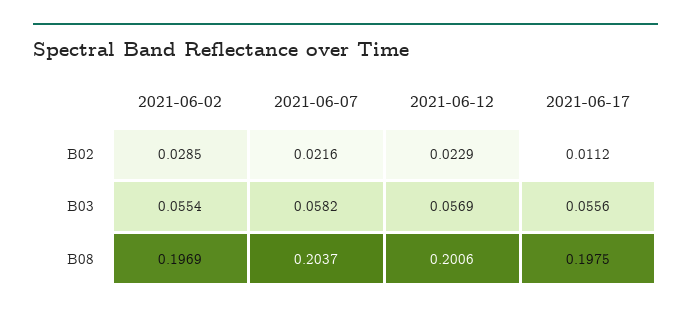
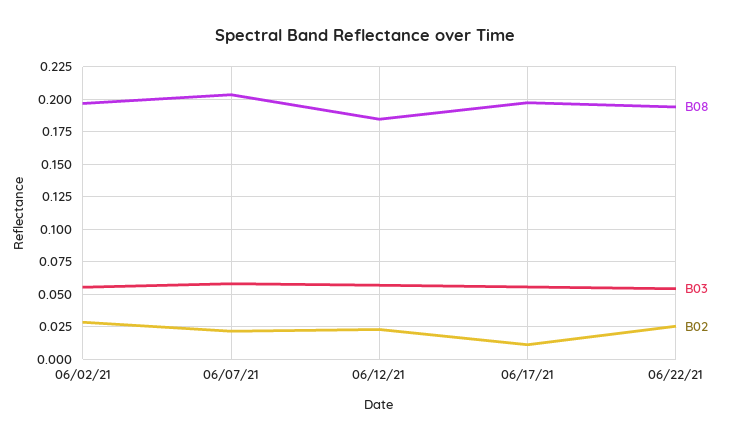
B08, 2021-06-12: 0.2006 -> 0.185
B08, 06/22/21: none -> 0.195
B03, 06/22/21: none -> 0.055
B02, 06/22/21: none -> 0.025

